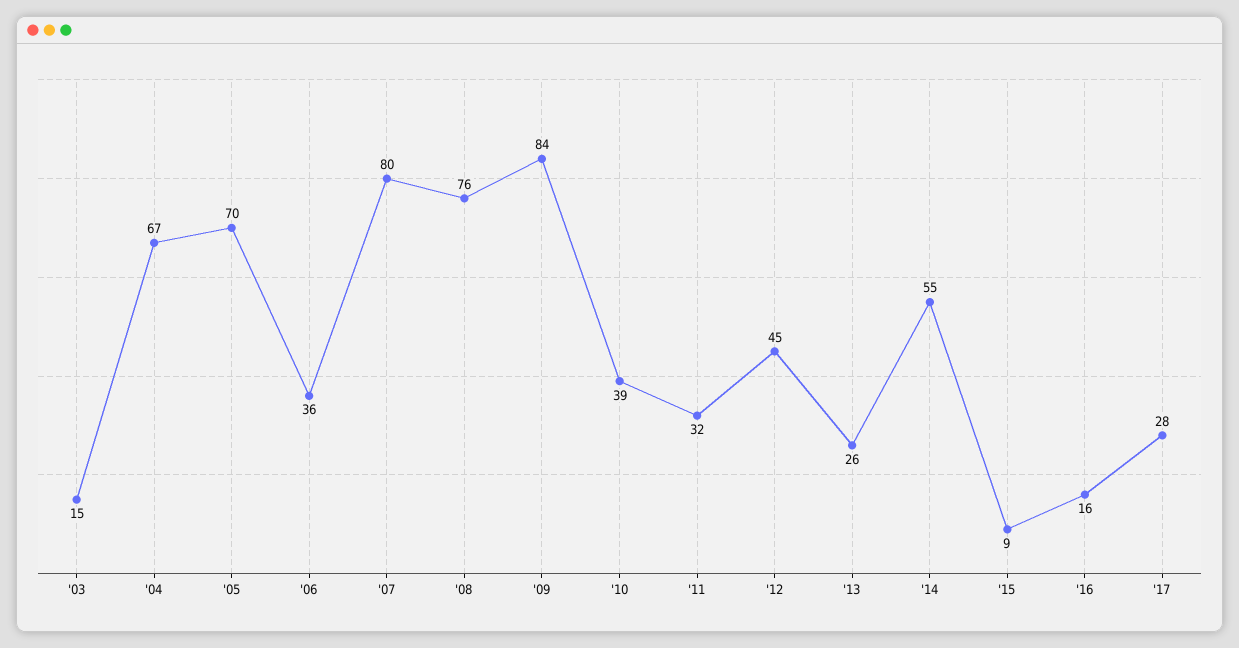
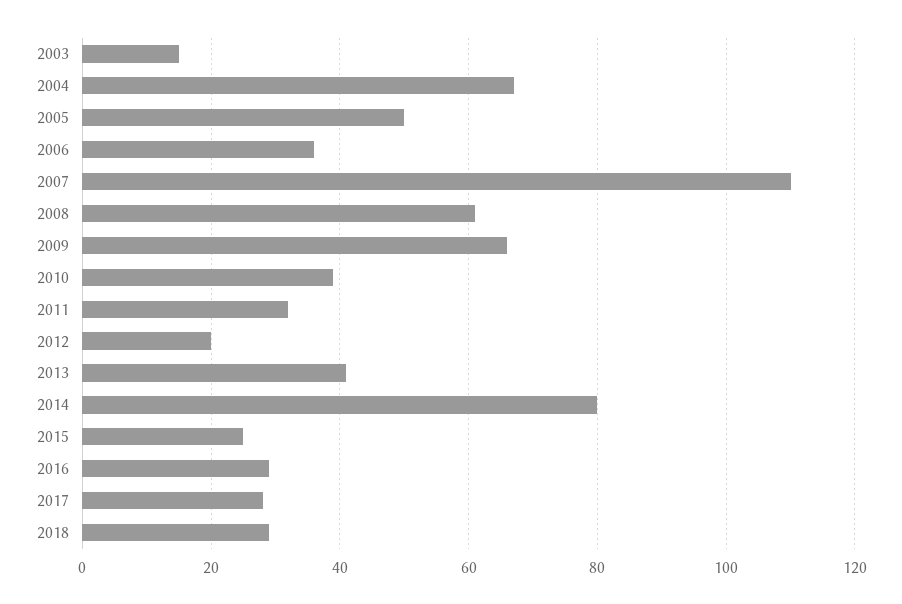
'05: 70 -> 50
'07: 80 -> 110
'08: 76 -> 60
'09: 84 -> 65
'12: 45 -> 20
'13: 26 -> 40
'14: 55 -> 80
'15: 9 -> 25
'16: 16 -> 30
2018: none -> 30

